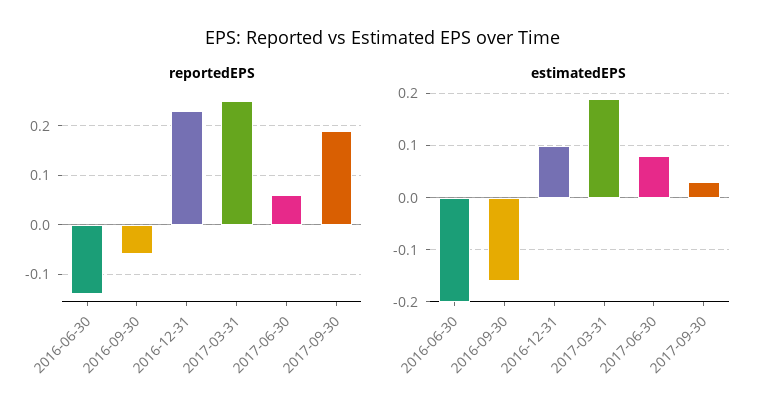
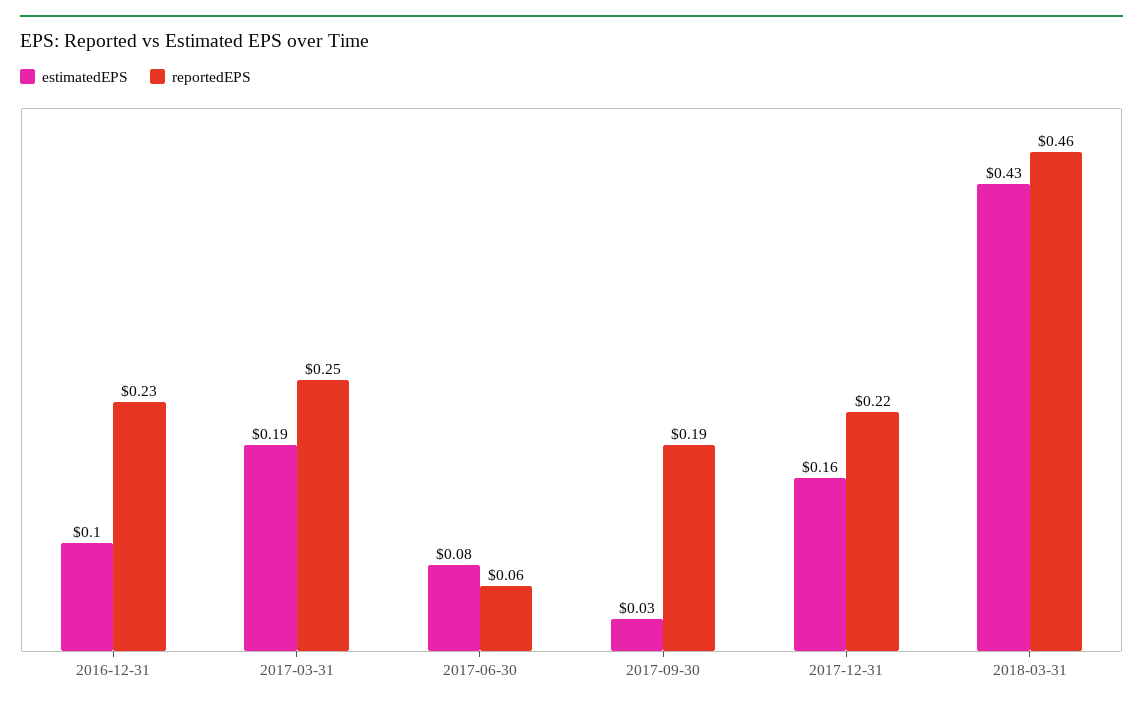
reportedEPS, 2016-06-30: -0.15 -> none
reportedEPS, 2016-09-30: -0.05 -> none
estimatedEPS, 2016-06-30: -0.2 -> none
estimatedEPS, 2016-09-30: -0.15 -> none
estimatedEPS, 2017-12-31: none -> 0.16
reportedEPS, 2017-12-31: none -> 0.22
estimatedEPS, 2018-03-31: none -> 0.43
reportedEPS, 2018-03-31: none -> 0.46

